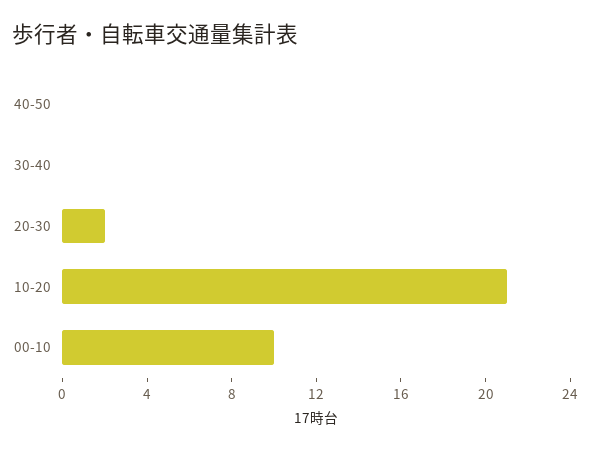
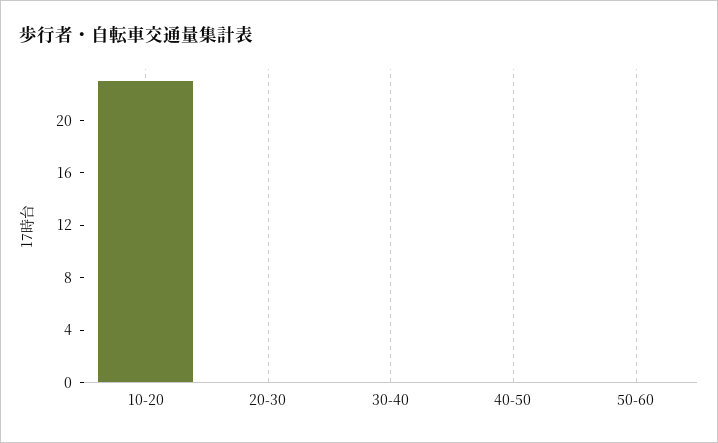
20-30: 2 -> 0
10-20: 21 -> 23
00-10: 10 -> none
50-60: none -> 0

